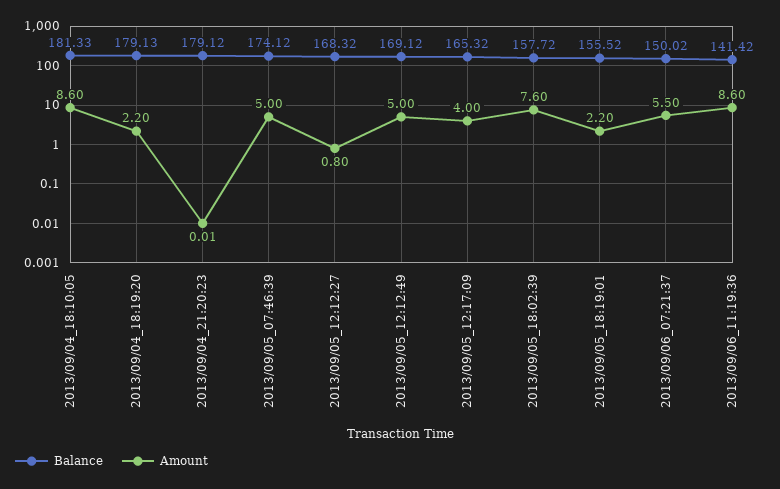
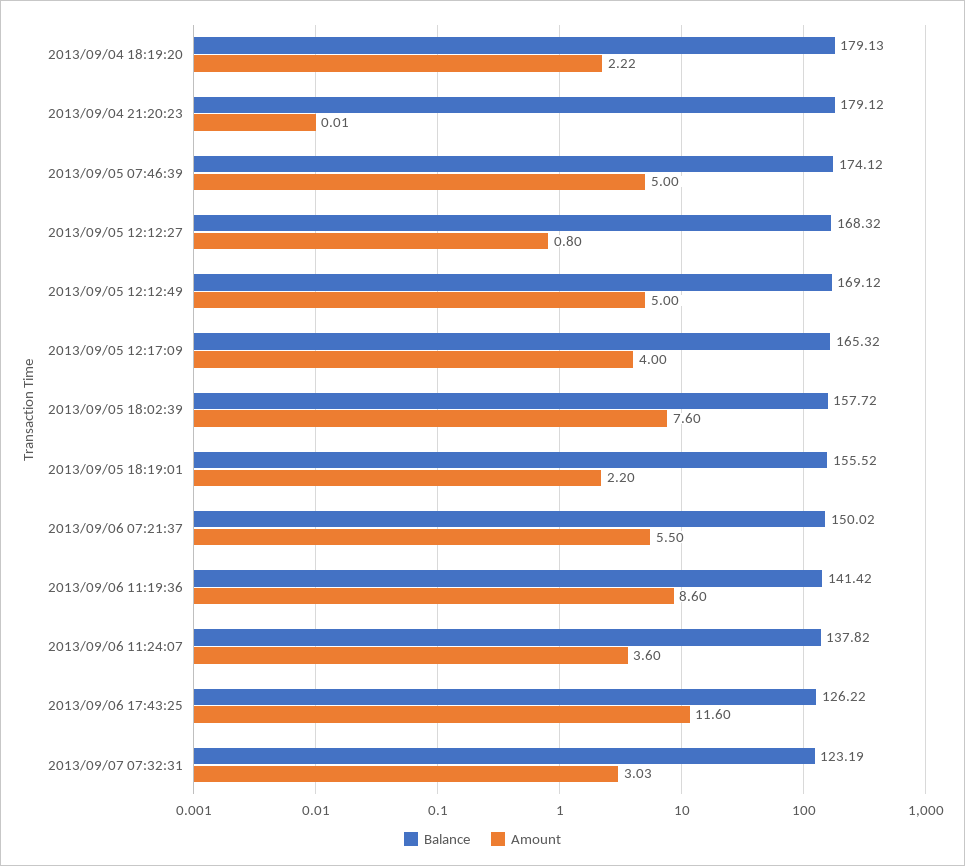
Balance, 2013/09/04_18:10:05: 181.33 -> none
Amount, 2013/09/04_18:10:05: 8.6 -> none
Amount, 2013/09/04_18:19:20: 2.2 -> 2.22
Balance, 2013/09/06 11:24:07: none -> 137.82
Amount, 2013/09/06 11:24:07: none -> 3.6
Balance, 2013/09/06 17:43:25: none -> 126.22
Amount, 2013/09/06 17:43:25: none -> 11.6
Balance, 2013/09/07 07:32:31: none -> 123.19
Amount, 2013/09/07 07:32:31: none -> 3.03

